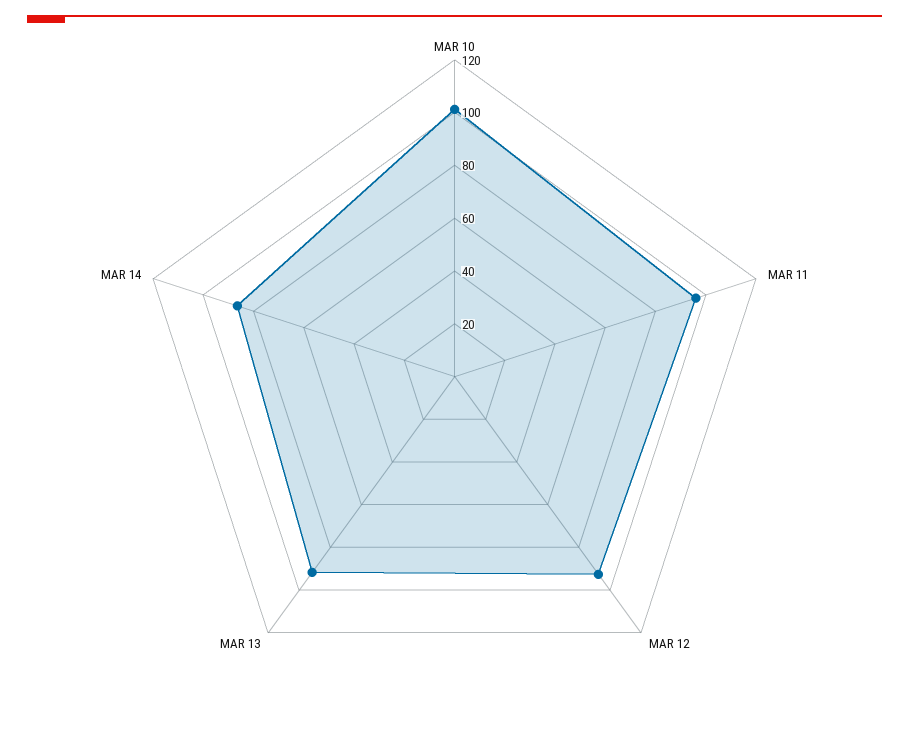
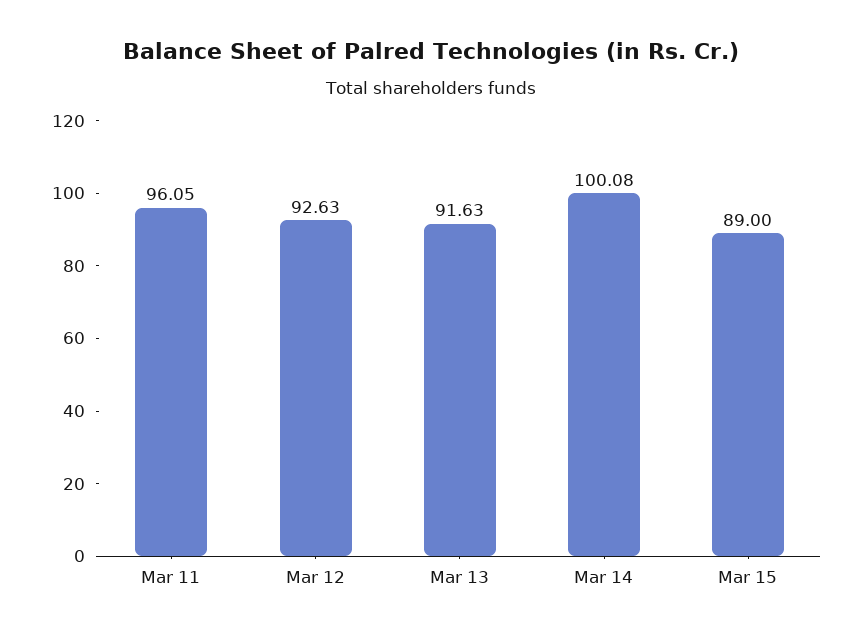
MAR 10: 100 -> none
MAR 14: 85 -> 100.08
Mar 15: none -> 89

